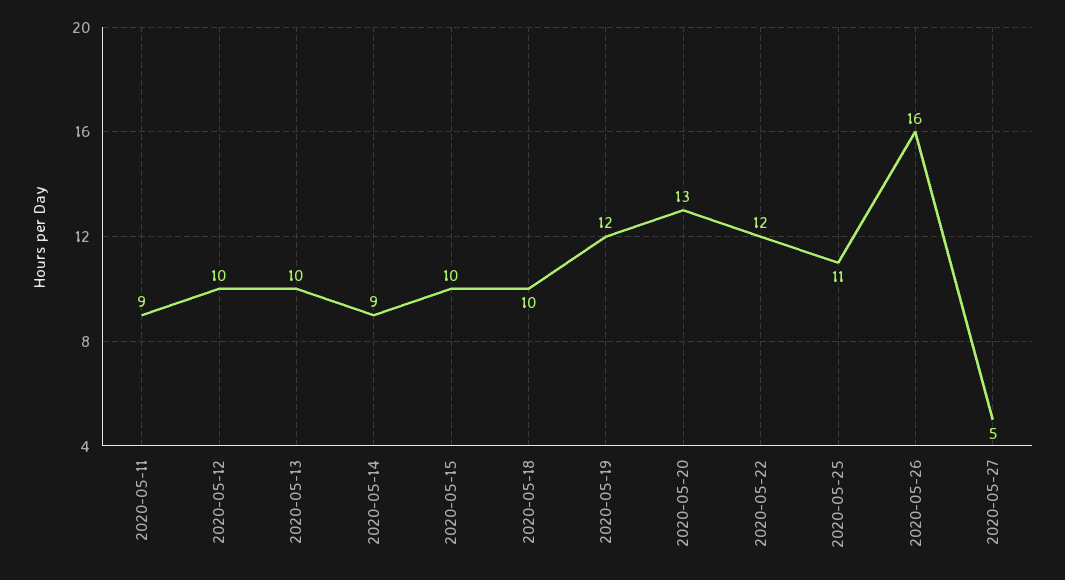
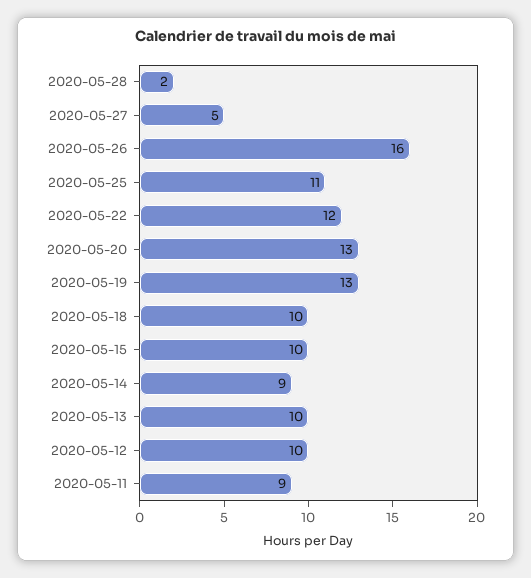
2020-05-19: 12 -> 13
2020-05-28: none -> 2

